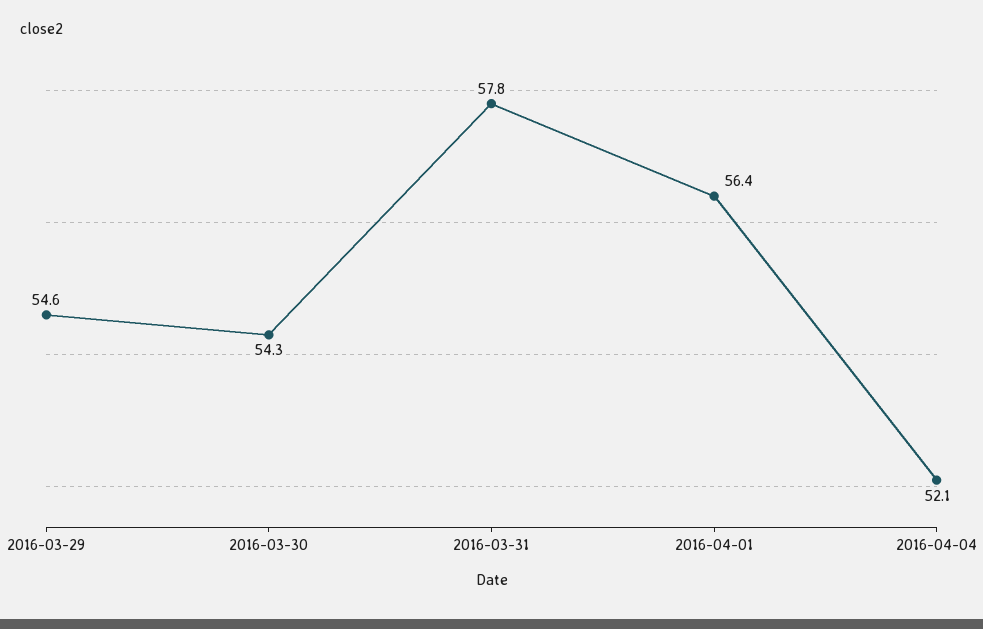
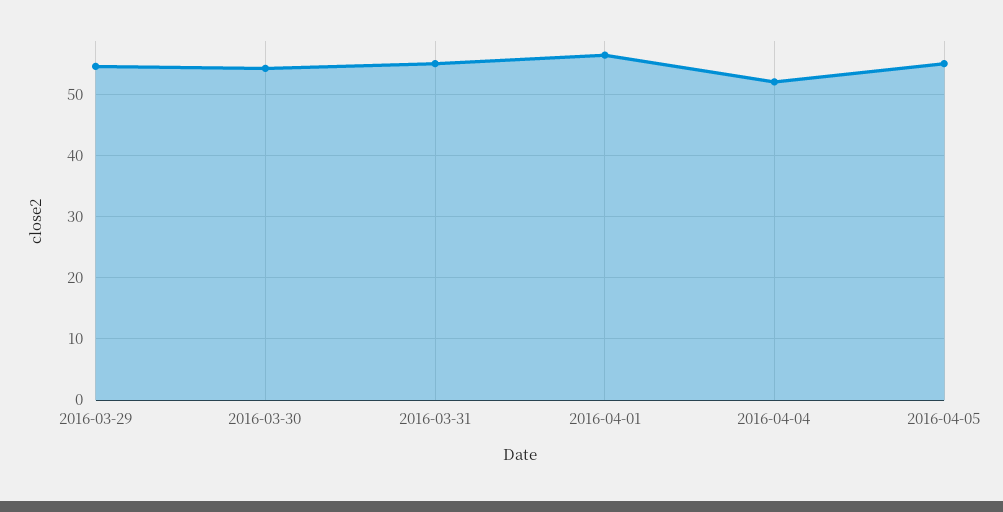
2016-03-31: 57.8 -> 55
2016-04-05: none -> 55

